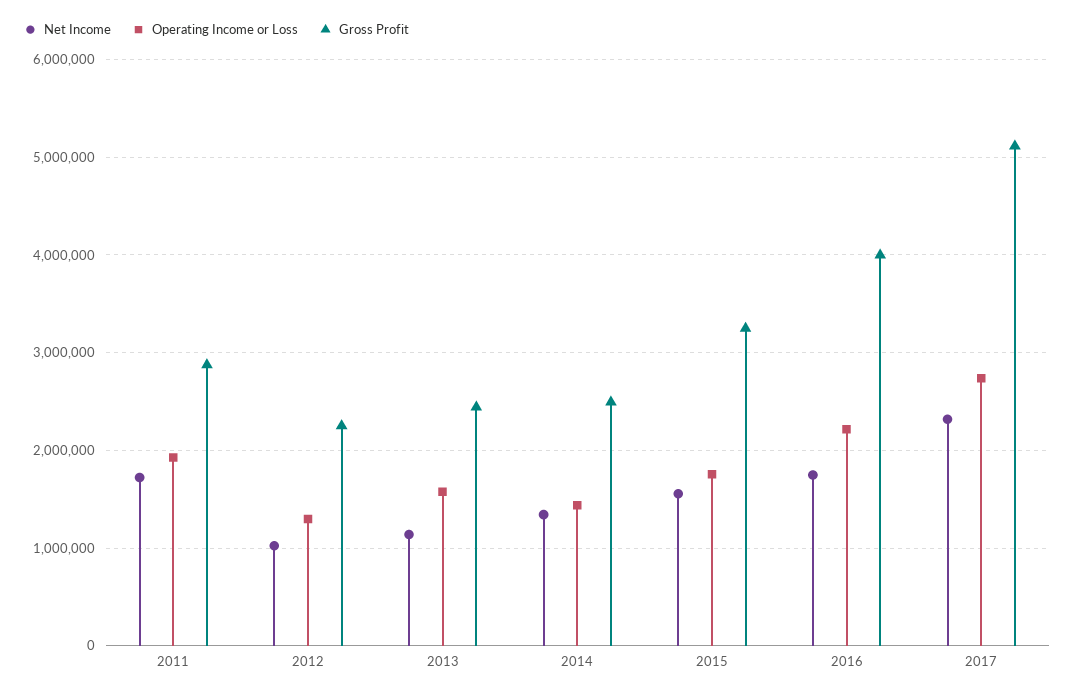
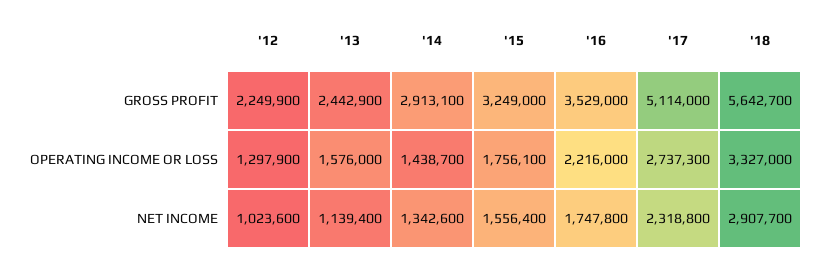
Net Income, 2011: 1700000 -> none
Operating Income or Loss, 2011: 1900000 -> none
Gross Profit, 2011: 2900000 -> none
Gross Profit, 2014: 2500000 -> 2913100
Gross Profit, 2016: 4000000 -> 3529000
Gross Profit, '18: none -> 5642700
Operating Income or Loss, '18: none -> 3327000
Net Income, '18: none -> 2907700

